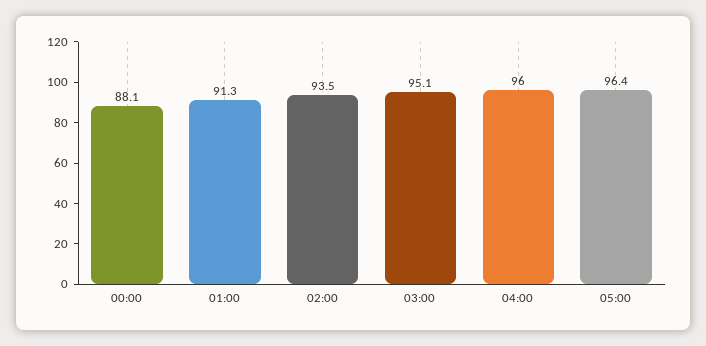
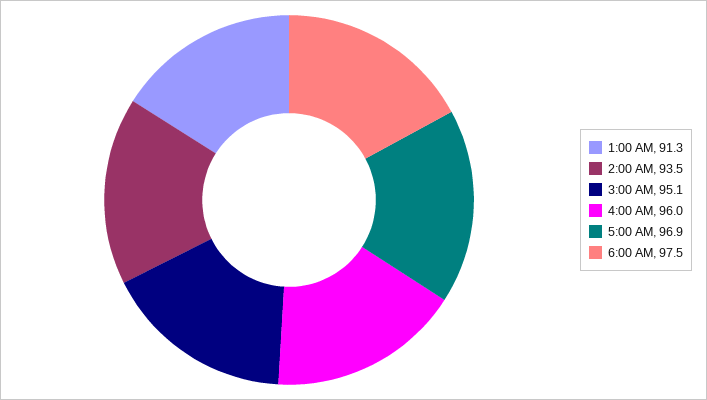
00:00: 88.1 -> none
05:00: 96.4 -> 96.9
6:00 AM: none -> 97.5

